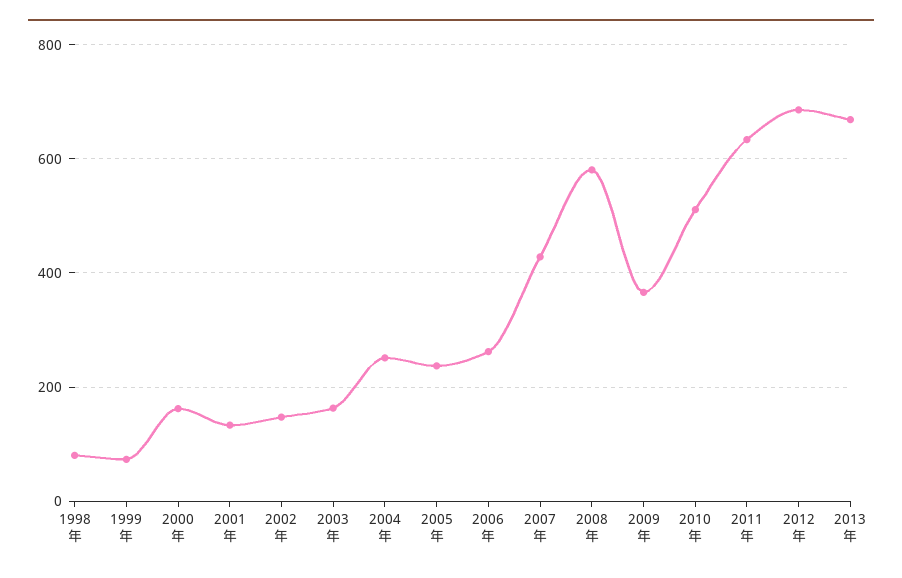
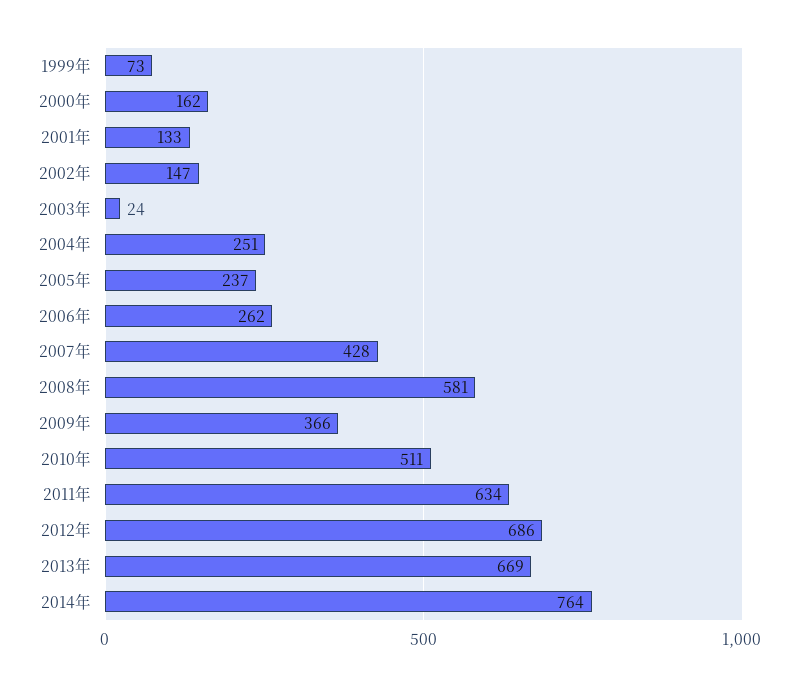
1998年: 80 -> none
2003年: 160 -> 24
2014年: none -> 764

